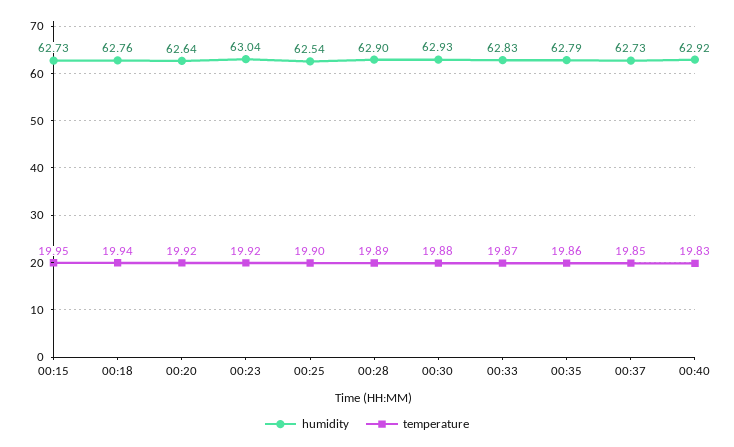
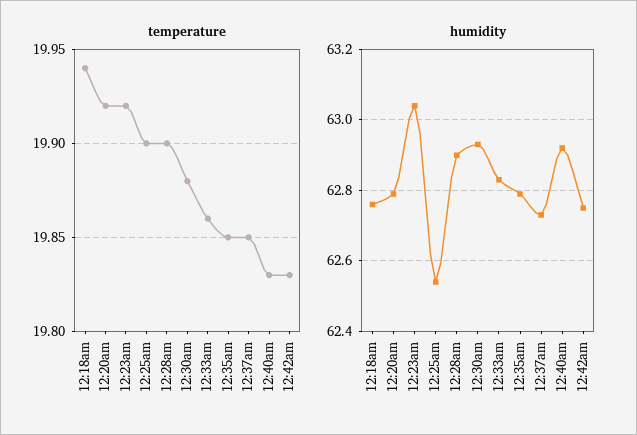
humidity, 00:15: 62.73 -> none
temperature, 00:15: 19.95 -> none
humidity, 00:20: 62.64 -> 62.8
temperature, 00:28: 19.89 -> 19.9
temperature, 00:33: 19.87 -> 19.86
temperature, 00:35: 19.86 -> 19.85
temperature, 12:42am: none -> 19.83
humidity, 12:42am: none -> 62.75

